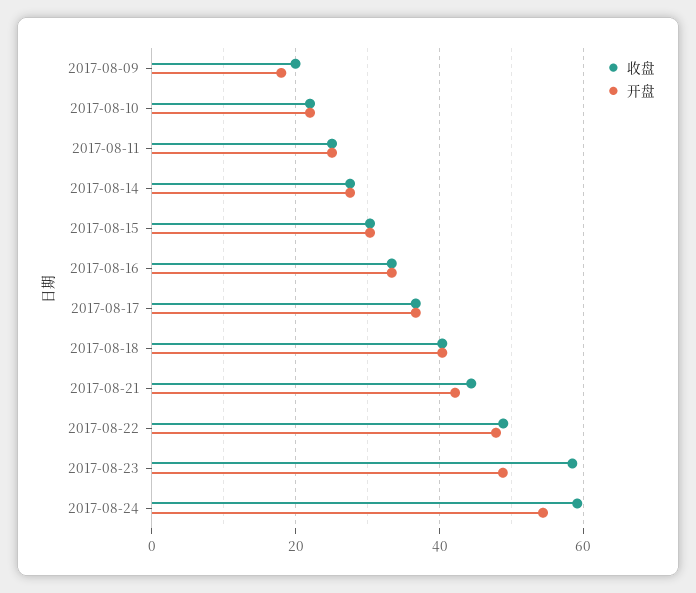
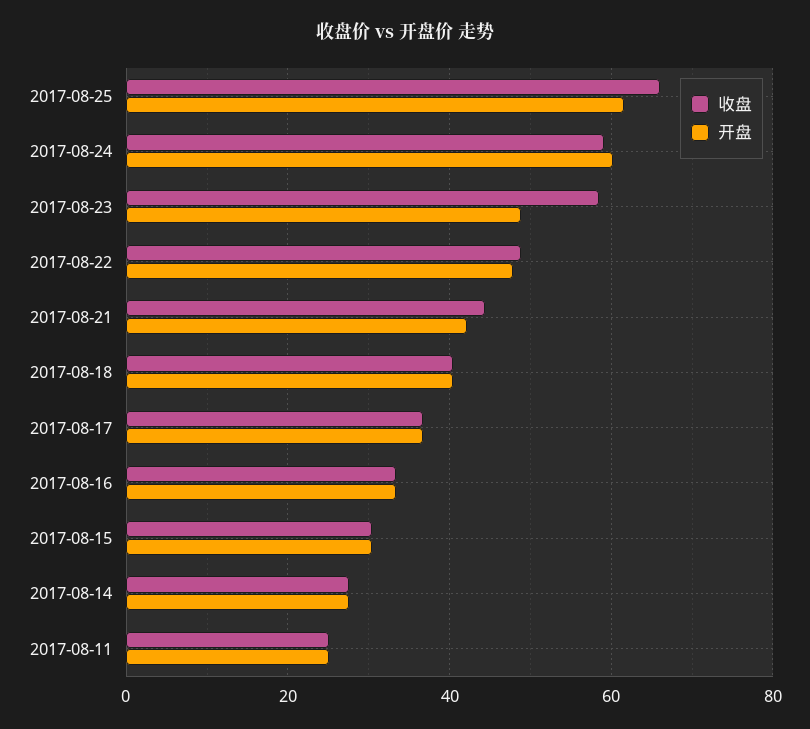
收盘, 2017-08-09: 20 -> none
开盘, 2017-08-09: 18 -> none
收盘, 2017-08-10: 22 -> none
开盘, 2017-08-10: 22 -> none
开盘, 2017-08-24: 54 -> 60
收盘, 2017-08-25: none -> 66
开盘, 2017-08-25: none -> 62

